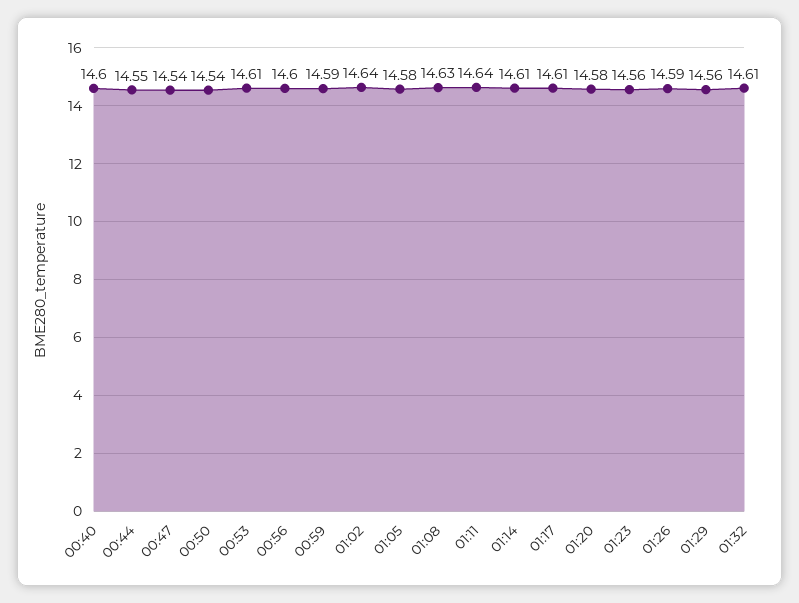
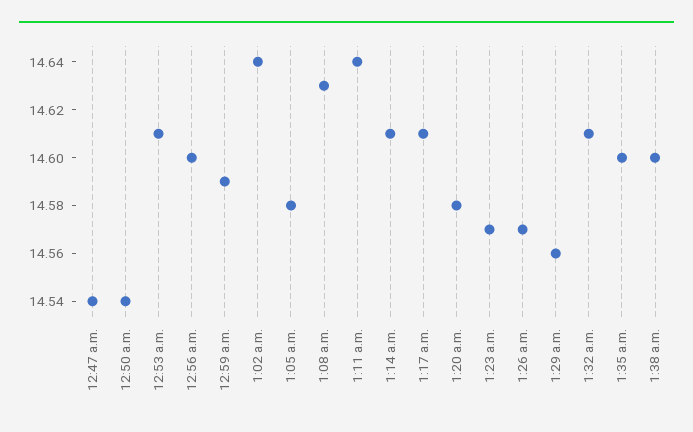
00:40: 14.6 -> none
00:44: 14.55 -> none
01:23: 14.56 -> 14.57
01:26: 14.59 -> 14.57
1:35 a.m.: none -> 14.6
1:38 a.m.: none -> 14.6

